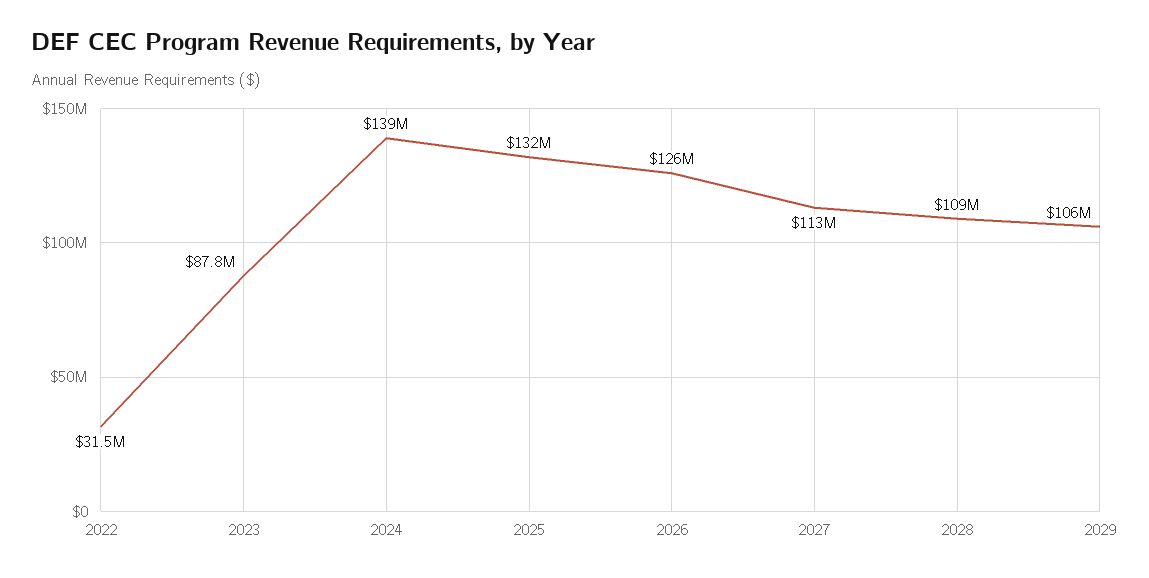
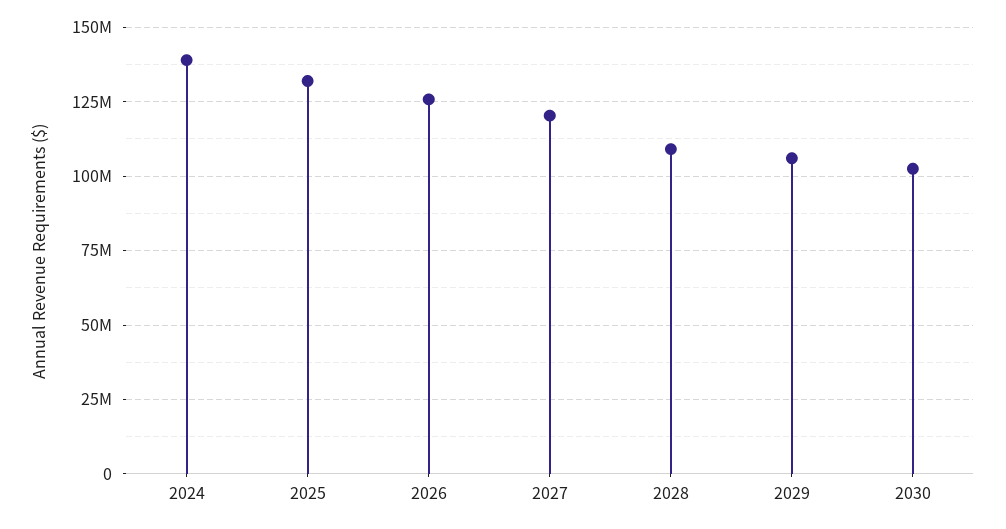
2022: 31500000 -> none
2023: 87800000 -> none
2027: 113000000 -> 120000000
2030: none -> 102500000

